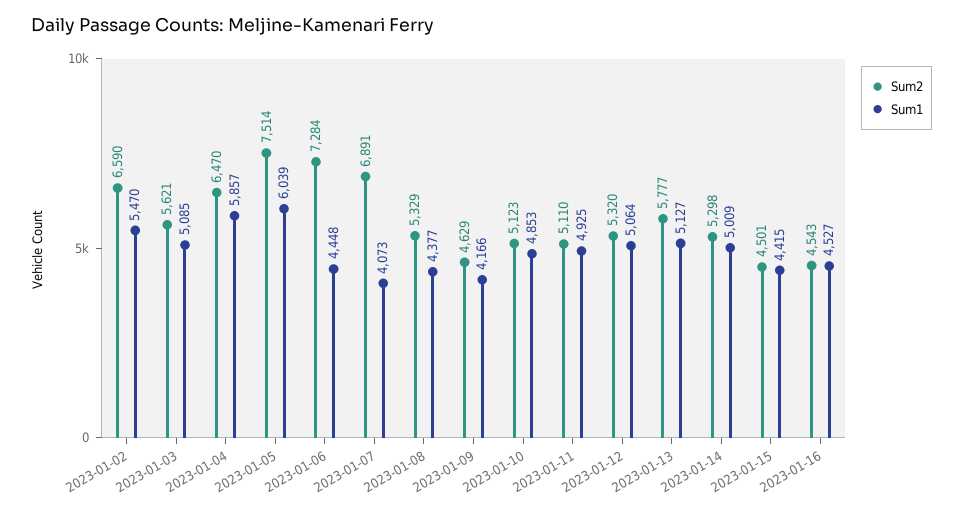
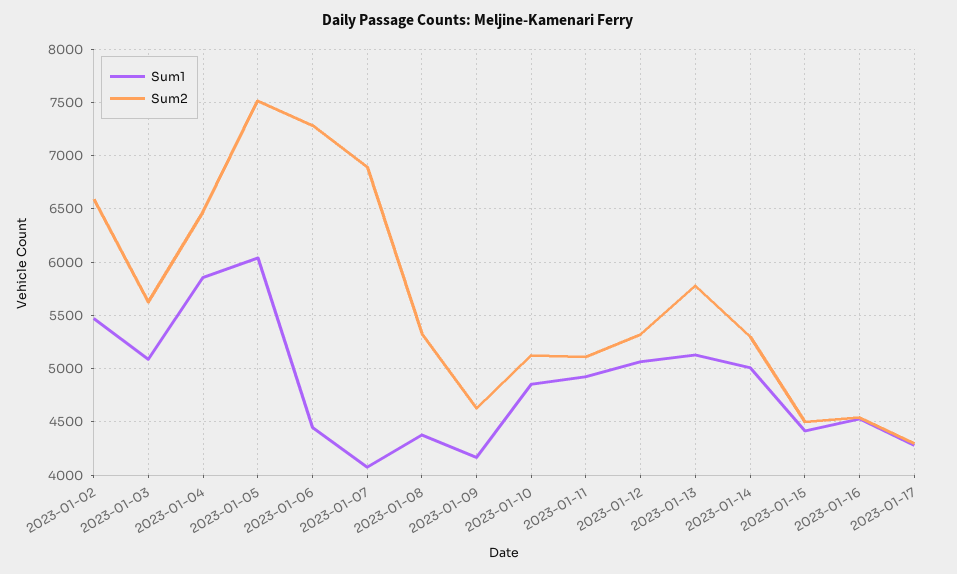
Sum1, 2023-01-17: none -> 4300
Sum2, 2023-01-17: none -> 4300

